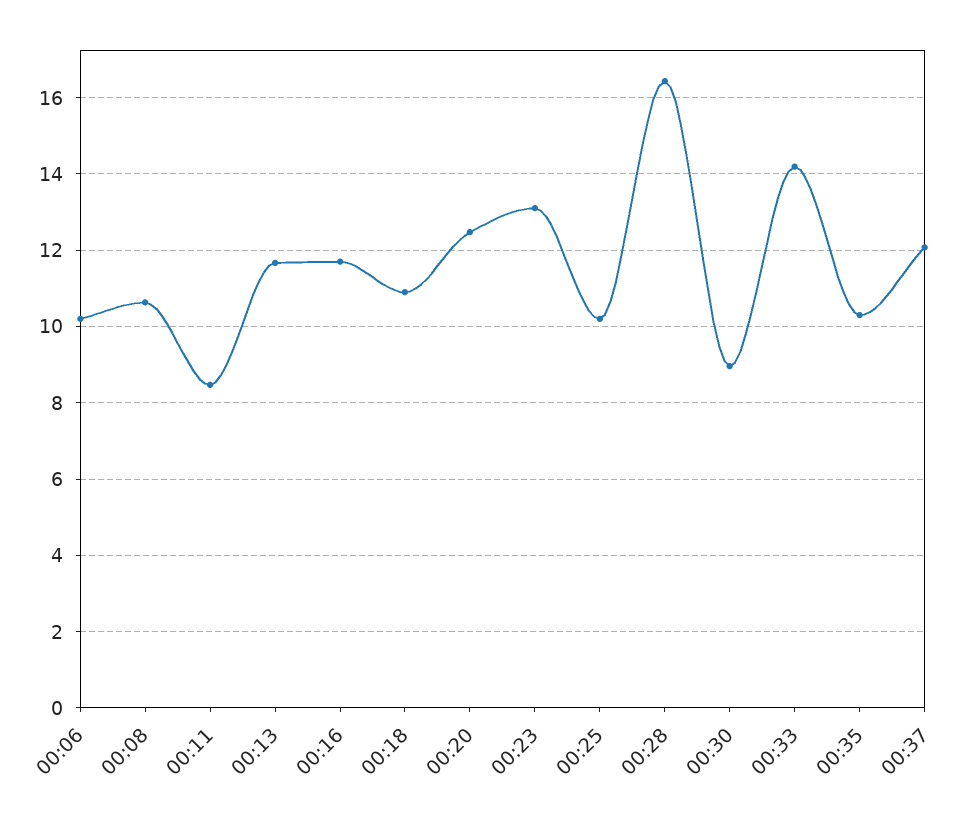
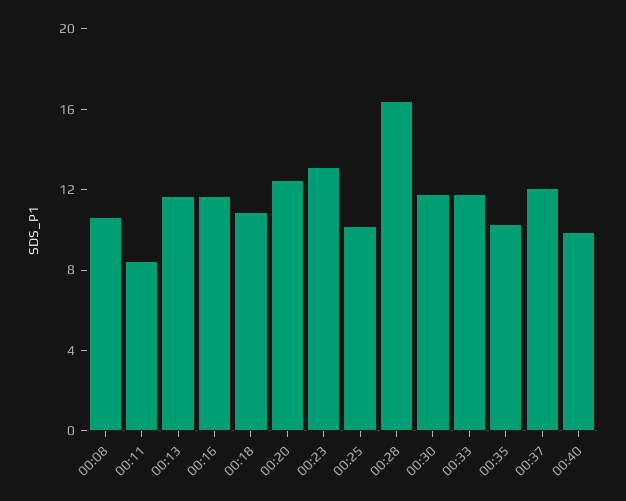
00:06: 10.2 -> none
00:30: 9 -> 12
00:33: 14.2 -> 12
00:40: none -> 10

